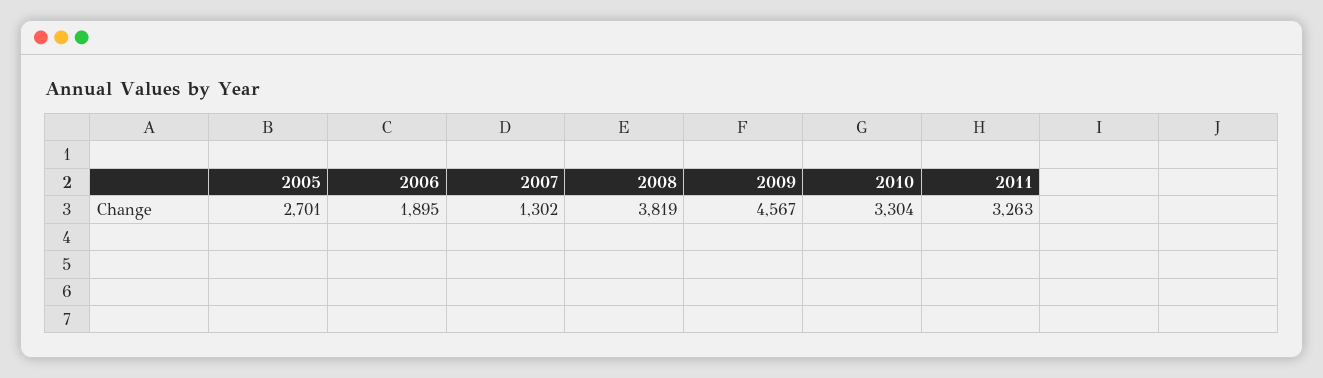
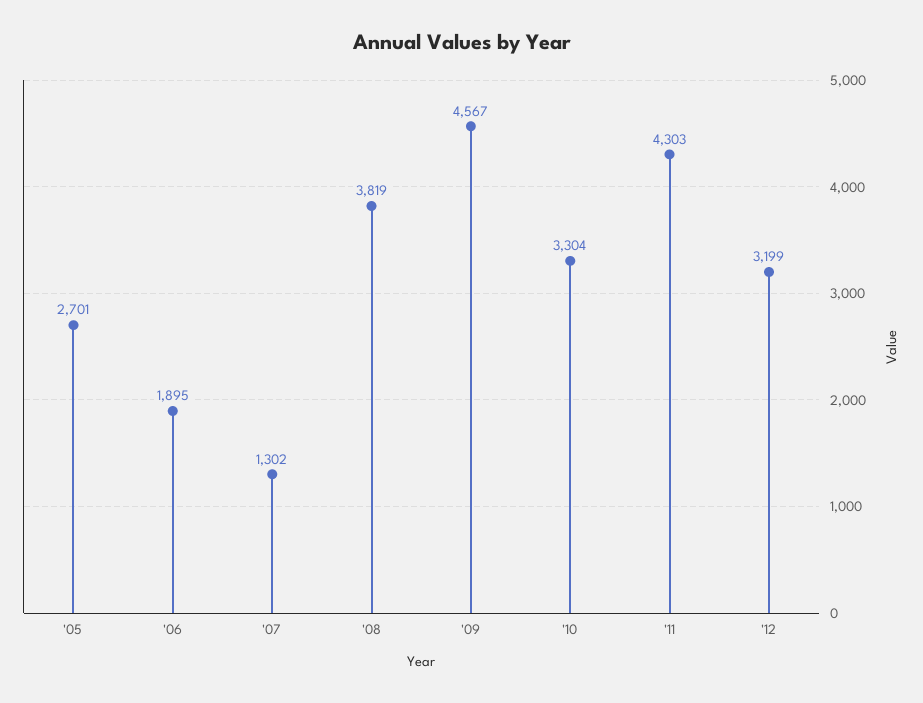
2011: 3263 -> 4303
'12: none -> 3199

